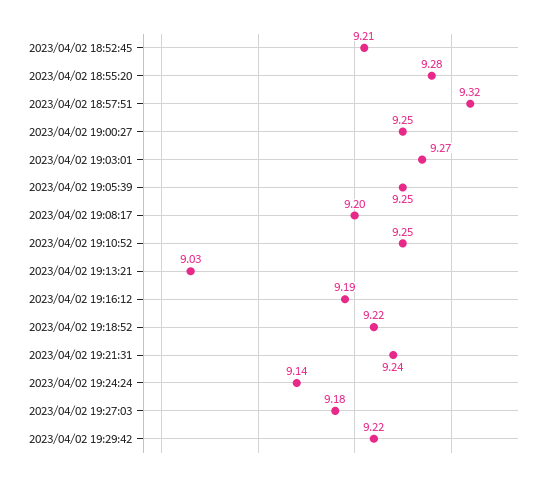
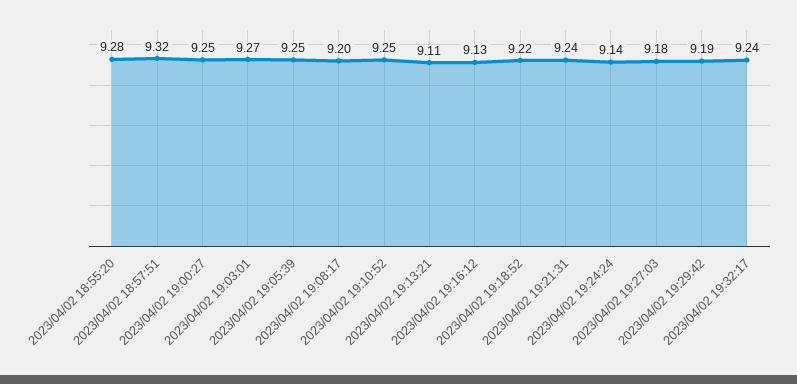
2023/04/02 18:52:45: 9.21 -> none
2023/04/02 19:13:21: 9.03 -> 9.11
2023/04/02 19:16:12: 9.19 -> 9.13
2023/04/02 19:29:42: 9.22 -> 9.19
2023/04/02 19:32:17: none -> 9.24

